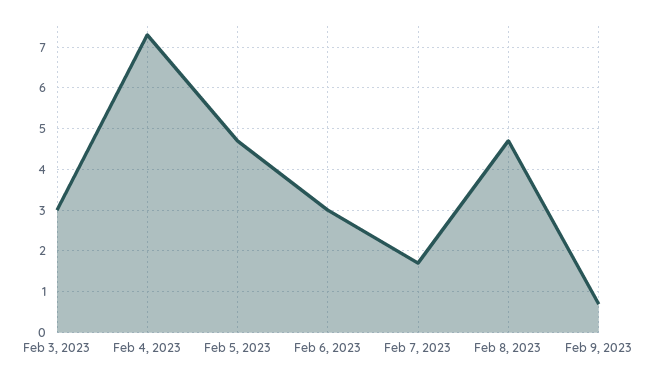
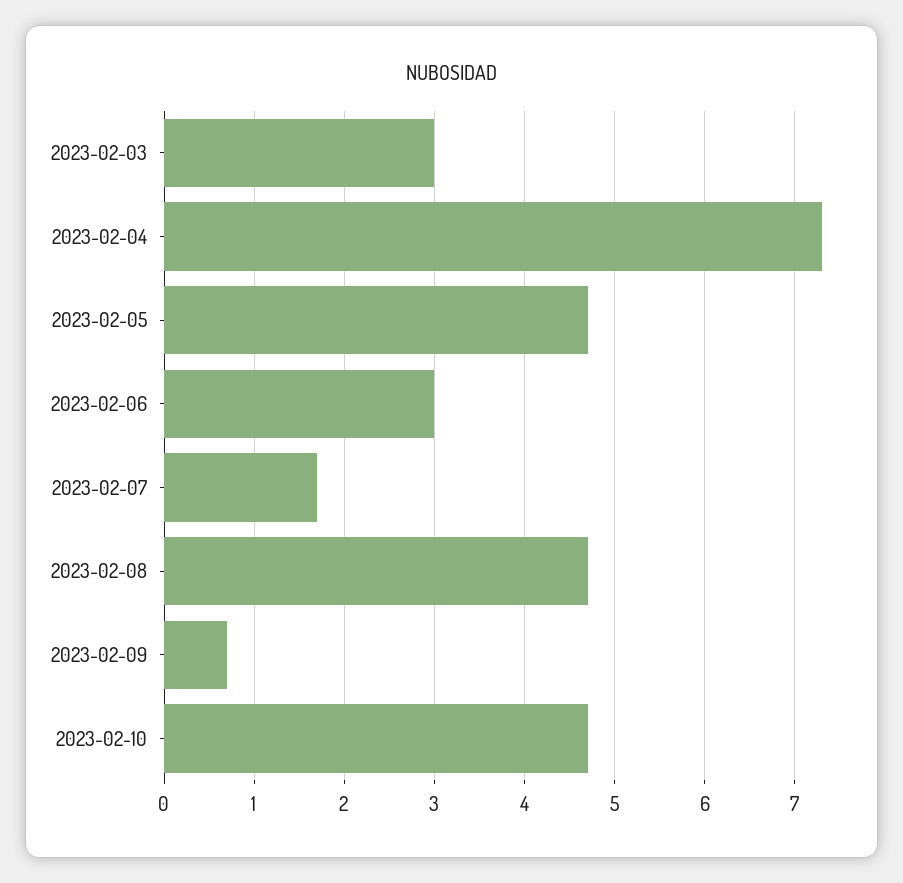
2023-02-10: none -> 4.7

